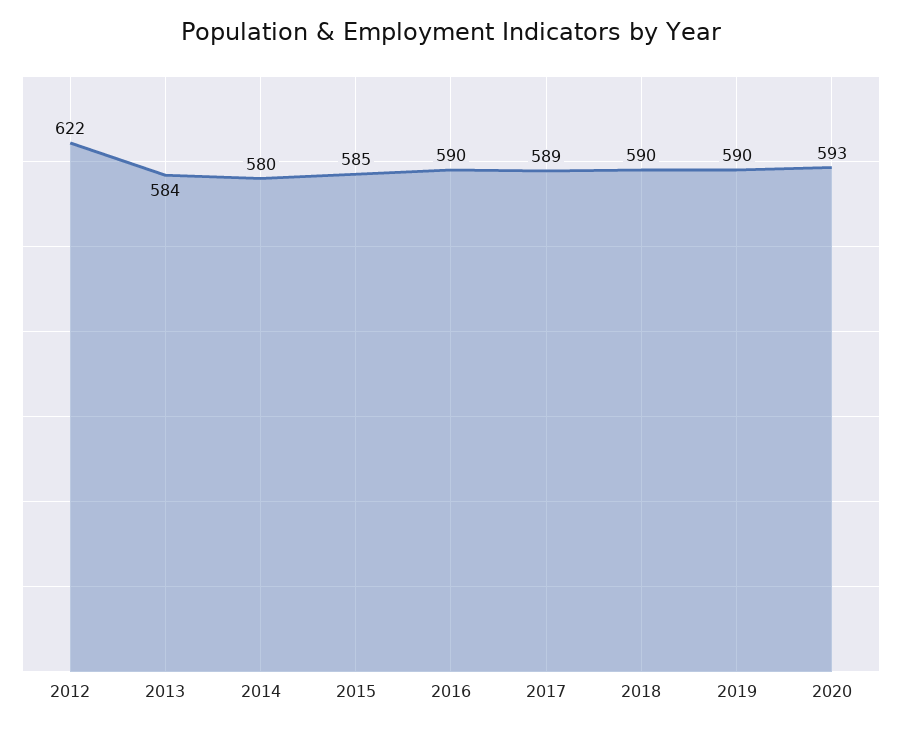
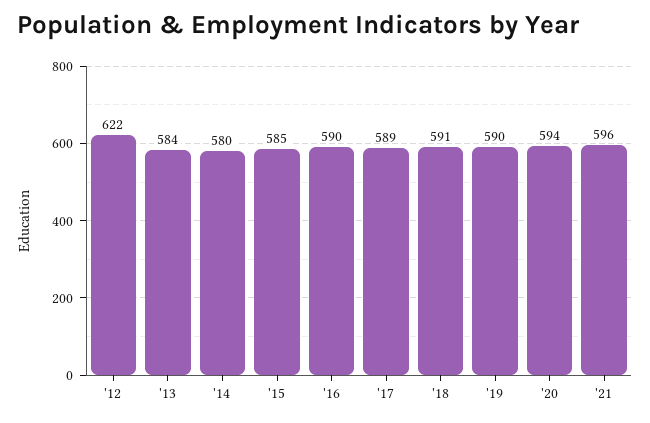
2018: 590 -> 591
2020: 593 -> 594
'21: none -> 596

